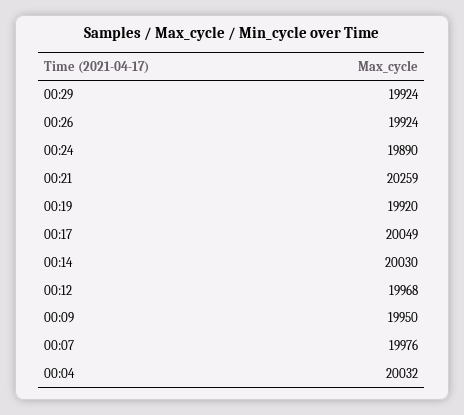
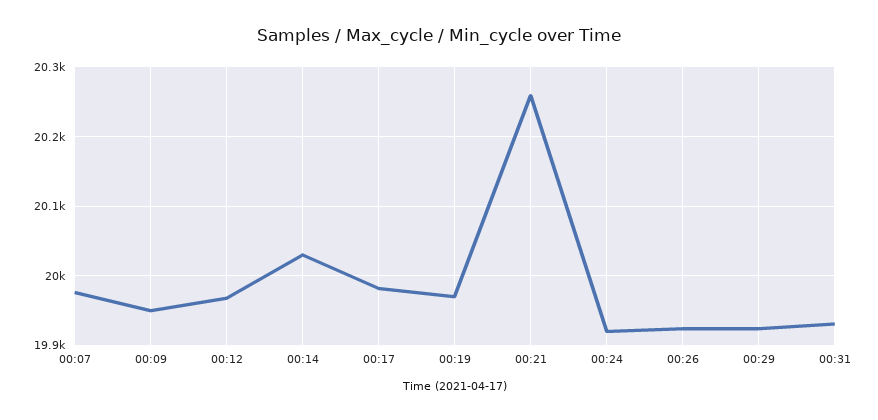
00:24: 19890 -> 19920
00:19: 19920 -> 19970
00:17: 20049 -> 19980
00:04: 20032 -> none
00:31: none -> 19930

